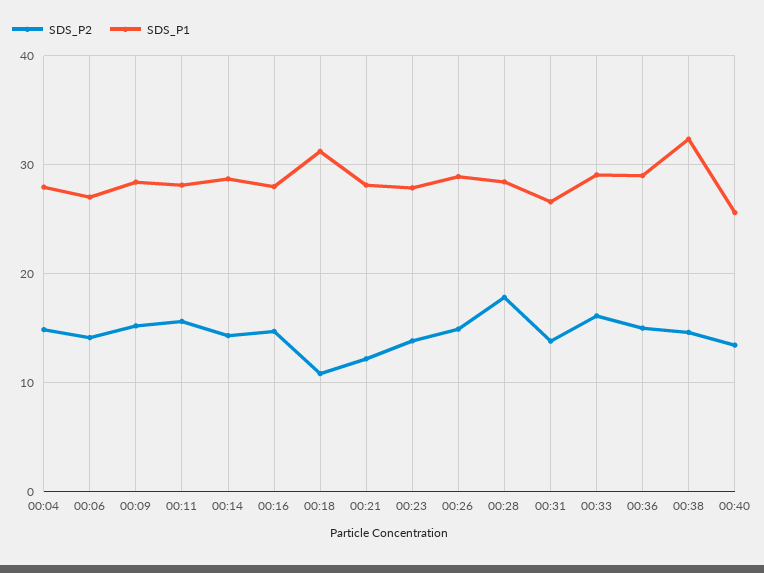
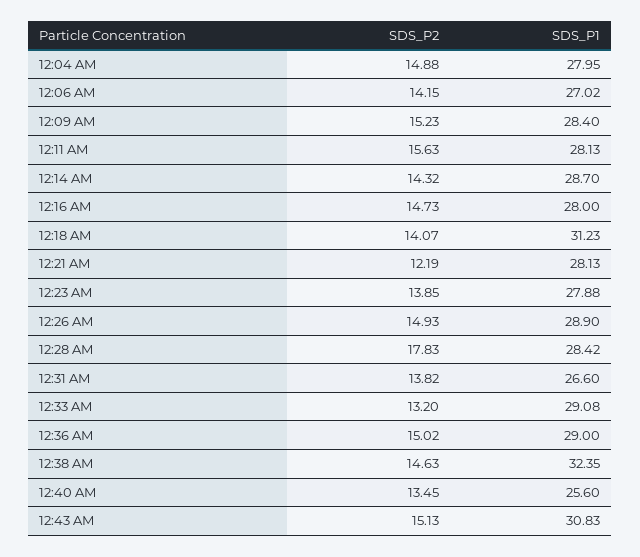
SDS_P2, 00:18: 11 -> 14.07
SDS_P2, 00:33: 16 -> 13.2
SDS_P2, 12:43 AM: none -> 15.13
SDS_P1, 12:43 AM: none -> 30.83

